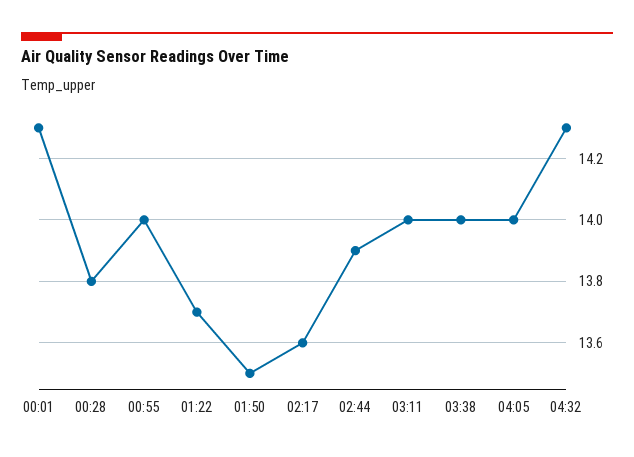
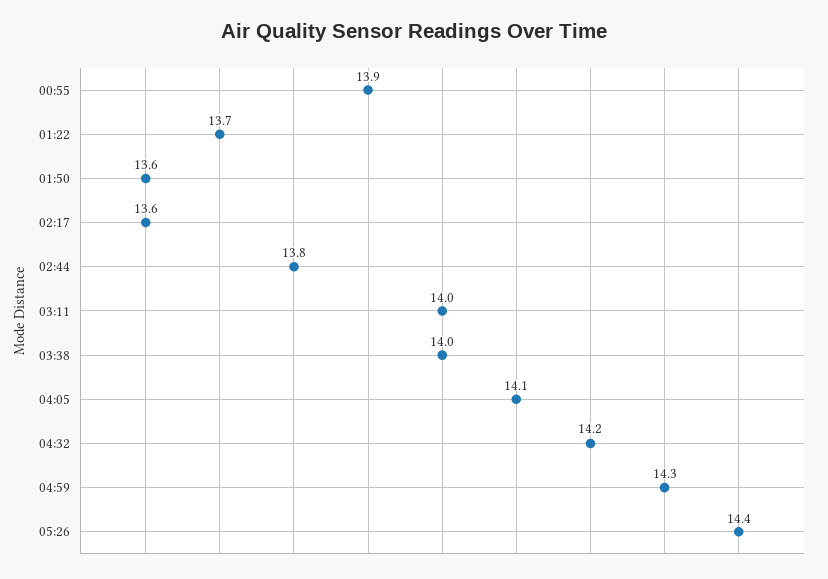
00:01: 14.3 -> none
00:28: 13.8 -> none
00:55: 14 -> 13.9
01:50: 13.5 -> 13.6
02:44: 13.9 -> 13.8
04:05: 14 -> 14.1
04:32: 14.3 -> 14.2
04:59: none -> 14.3
05:26: none -> 14.4

